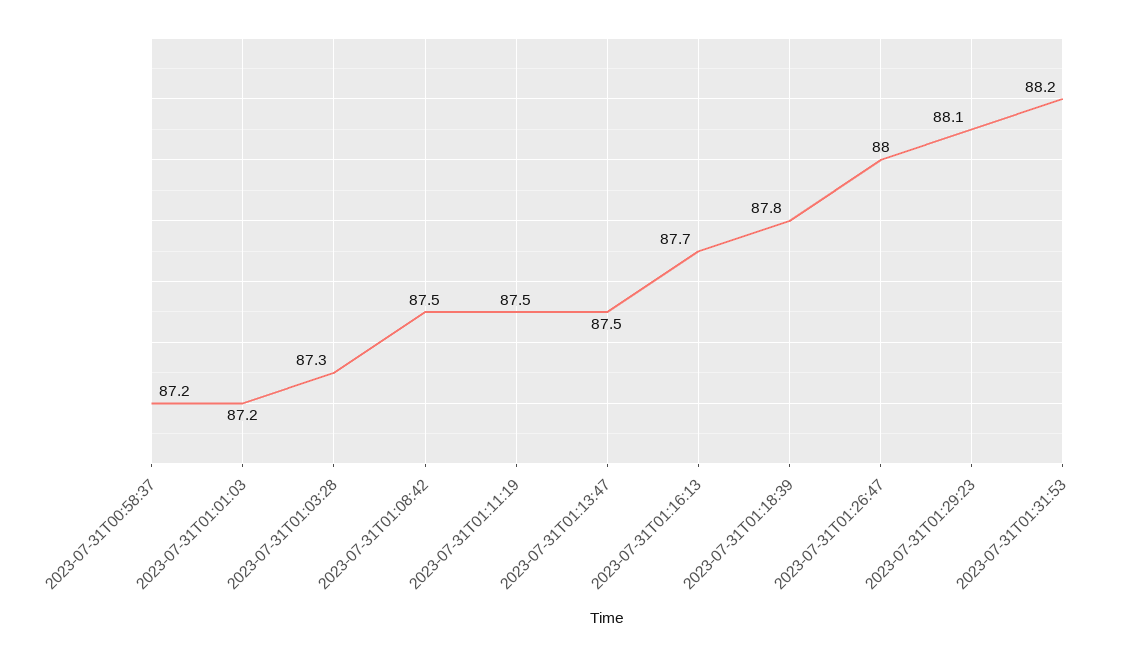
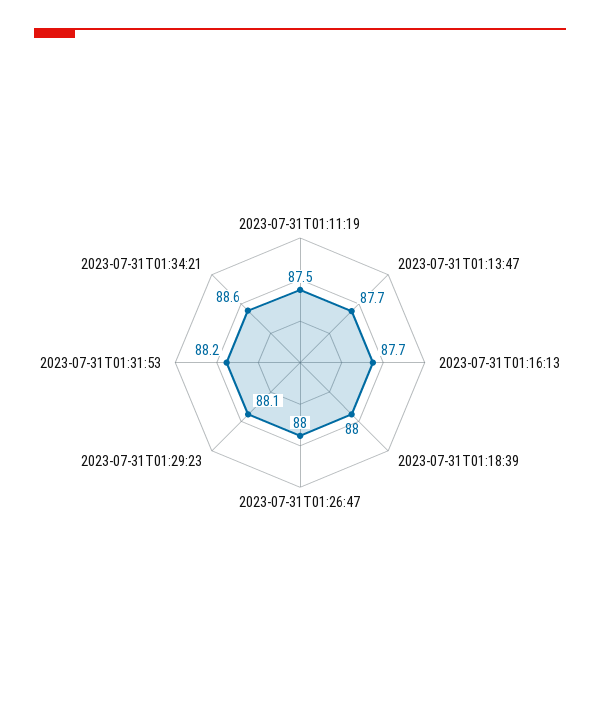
2023-07-31T00:58:37: 87.2 -> none
2023-07-31T01:01:03: 87.2 -> none
2023-07-31T01:03:28: 87.3 -> none
2023-07-31T01:08:42: 87.5 -> none
2023-07-31T01:13:47: 87.5 -> 87.7
2023-07-31T01:18:39: 87.8 -> 88
2023-07-31T01:34:21: none -> 88.6

